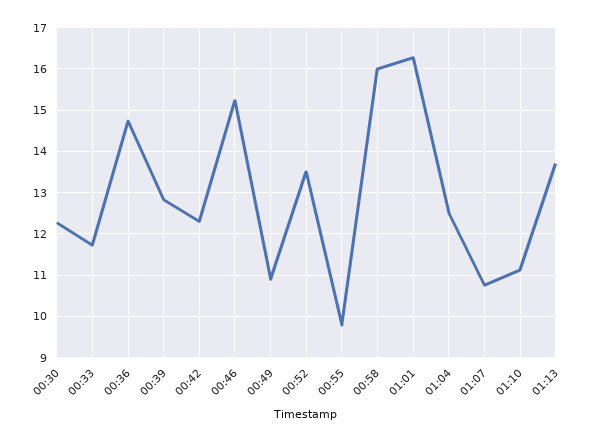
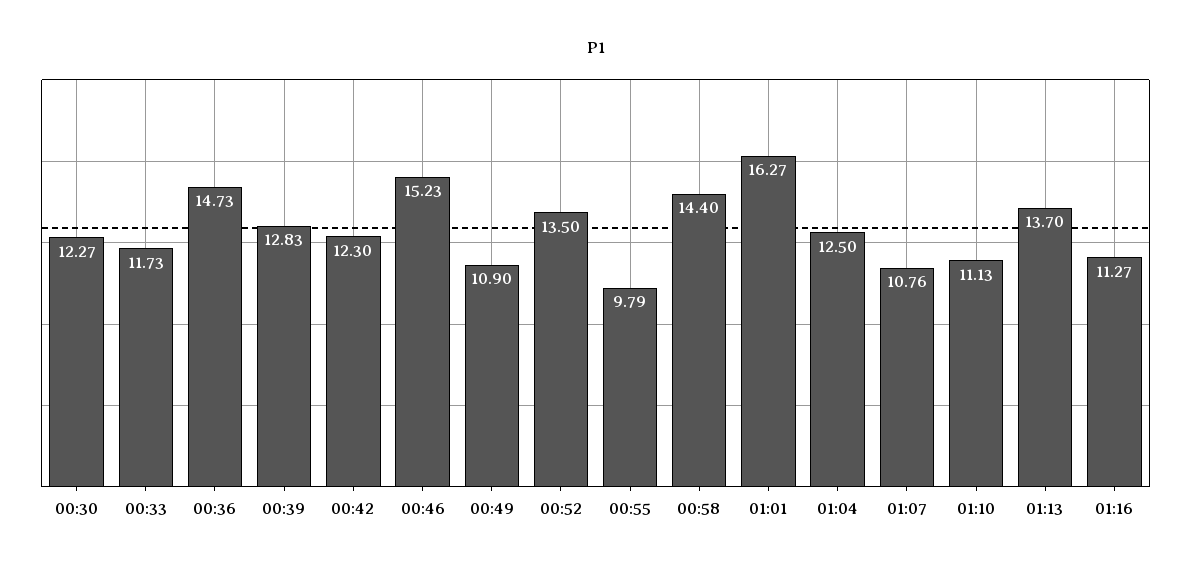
00:58: 16 -> 14.4
01:16: none -> 11.27

